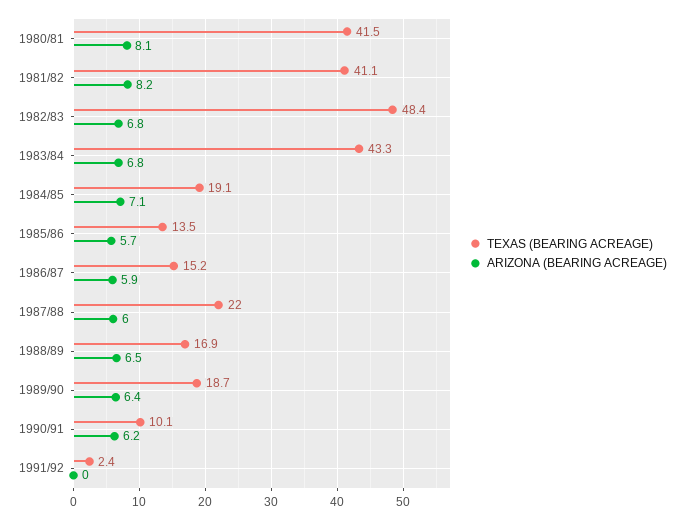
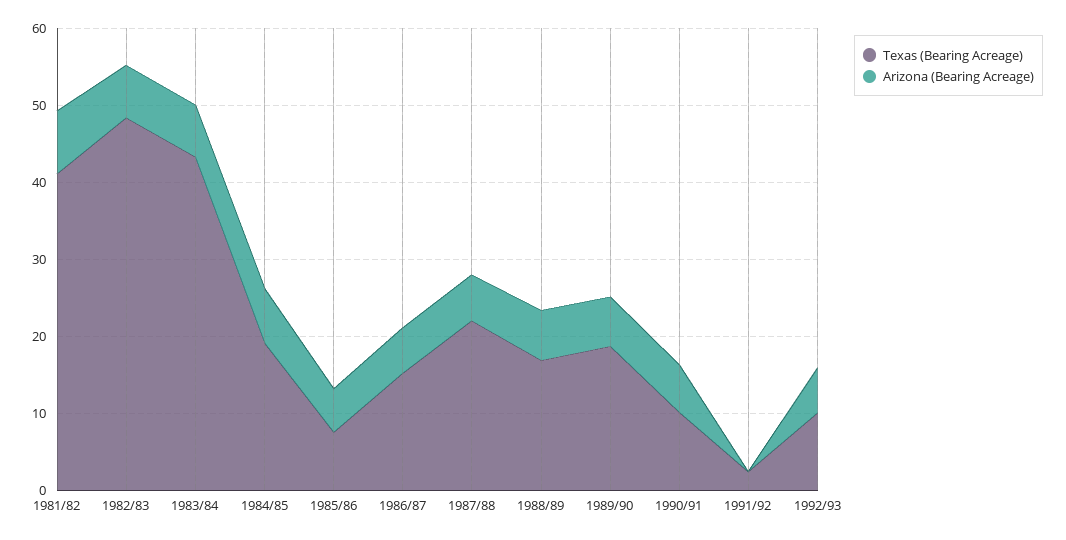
TEXAS (BEARING ACREAGE), 1980/81: 41.5 -> none
ARIZONA (BEARING ACREAGE), 1980/81: 8.1 -> none
TEXAS (BEARING ACREAGE), 1985/86: 13.5 -> 8
TEXAS (BEARING ACREAGE), 1992/93: none -> 10
ARIZONA (BEARING ACREAGE), 1992/93: none -> 6

